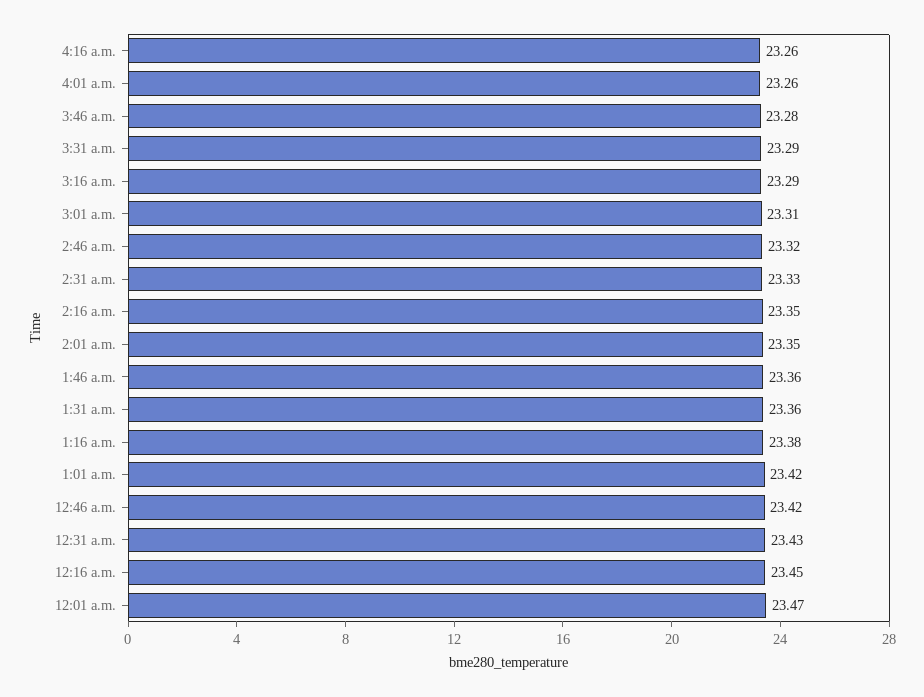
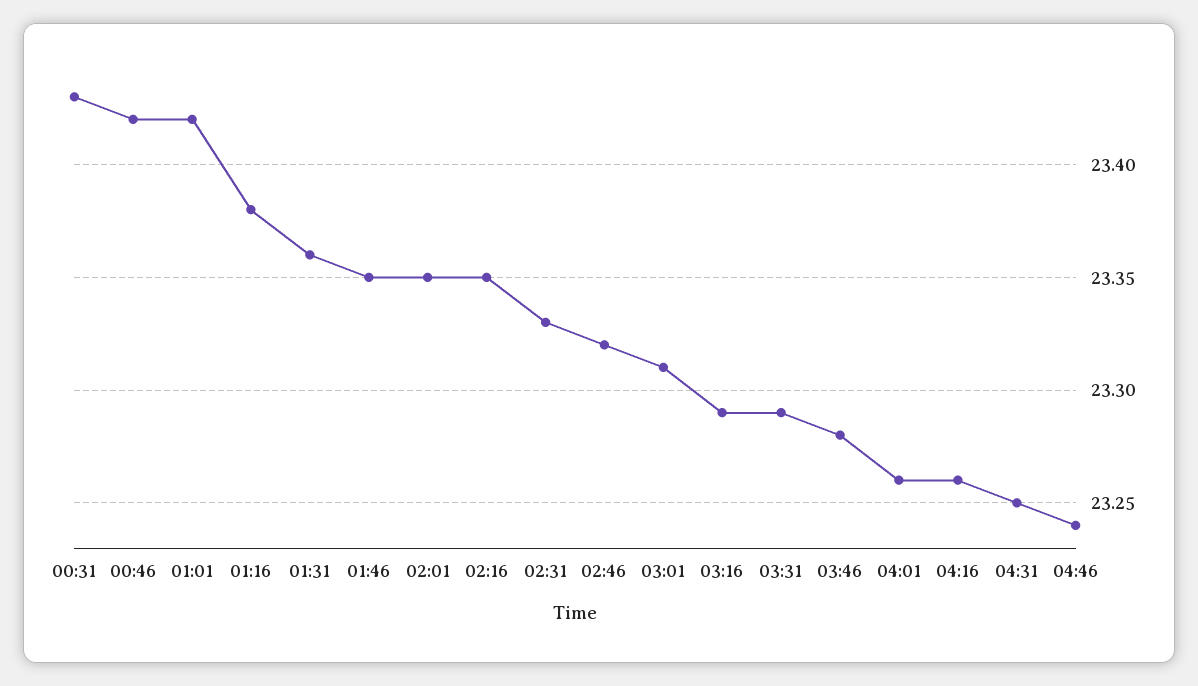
1:46 a.m.: 23.36 -> 23.35
12:16 a.m.: 23.45 -> none
12:01 a.m.: 23.47 -> none
04:31: none -> 23.25
04:46: none -> 23.24

